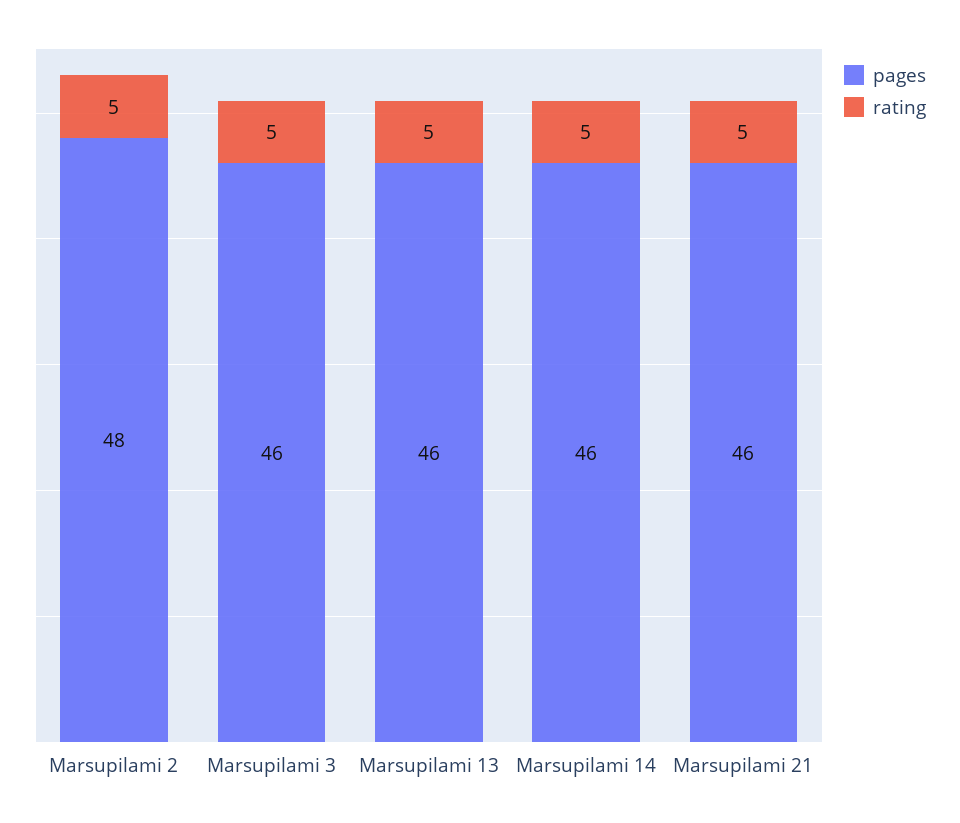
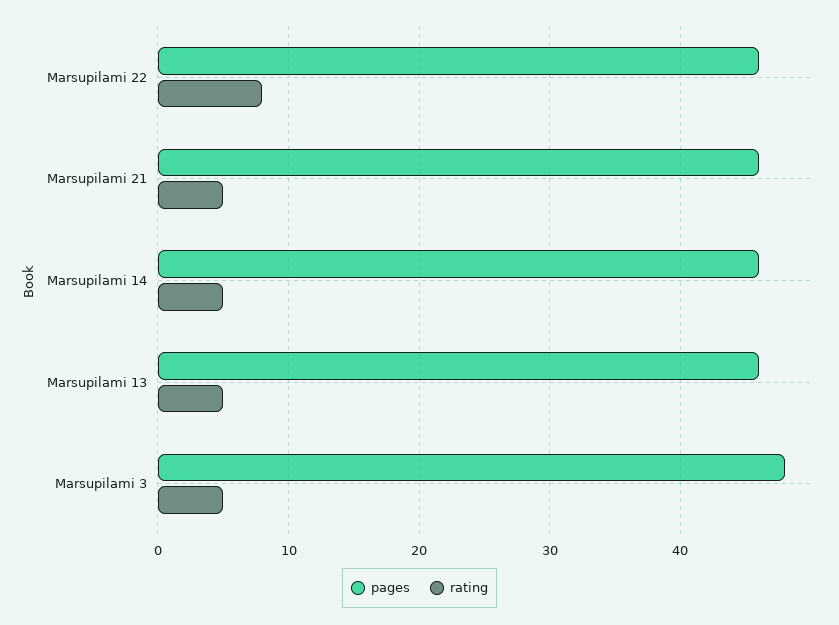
pages, Marsupilami 2: 48 -> none
rating, Marsupilami 2: 5 -> none
pages, Marsupilami 3: 46 -> 48
pages, Marsupilami 22: none -> 46
rating, Marsupilami 22: none -> 8

